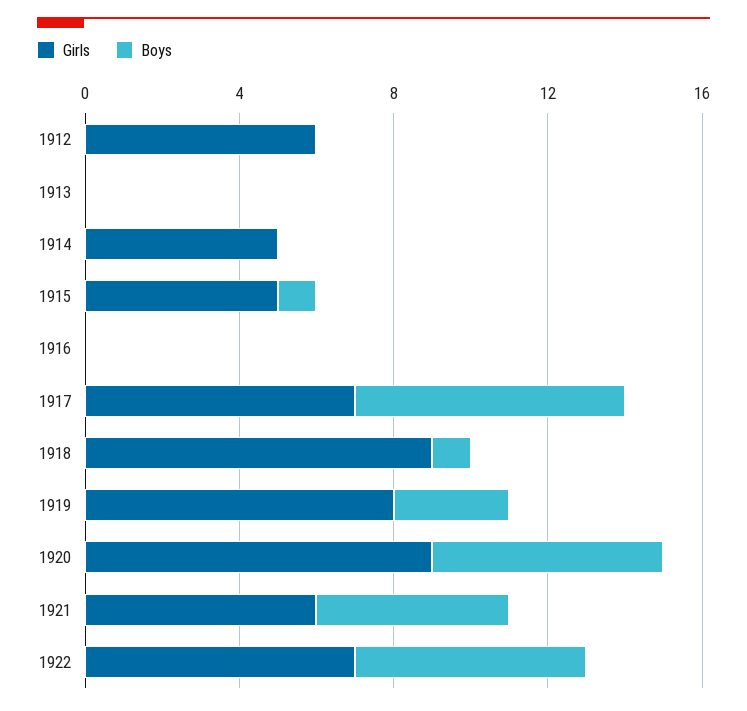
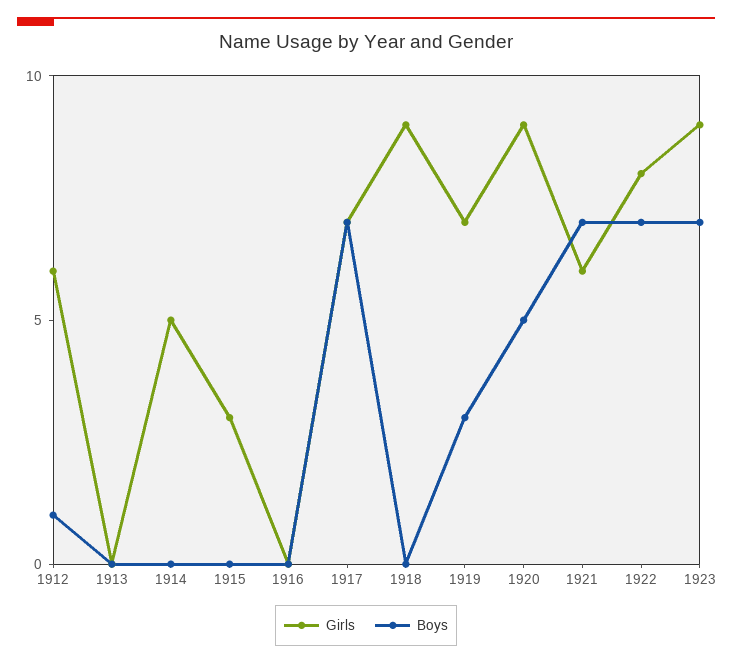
Boys, 1912: 0 -> 1
Girls, 1915: 5 -> 3
Boys, 1915: 1 -> 0
Boys, 1918: 1 -> 0
Girls, 1919: 8 -> 7
Boys, 1920: 6 -> 5
Boys, 1921: 5 -> 7
Girls, 1922: 7 -> 8
Boys, 1922: 6 -> 7
Girls, 1923: none -> 9
Boys, 1923: none -> 7

